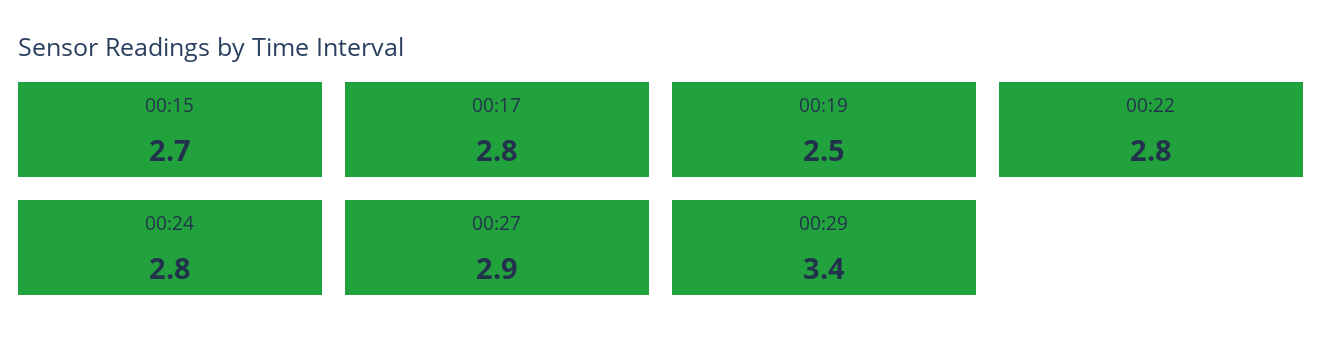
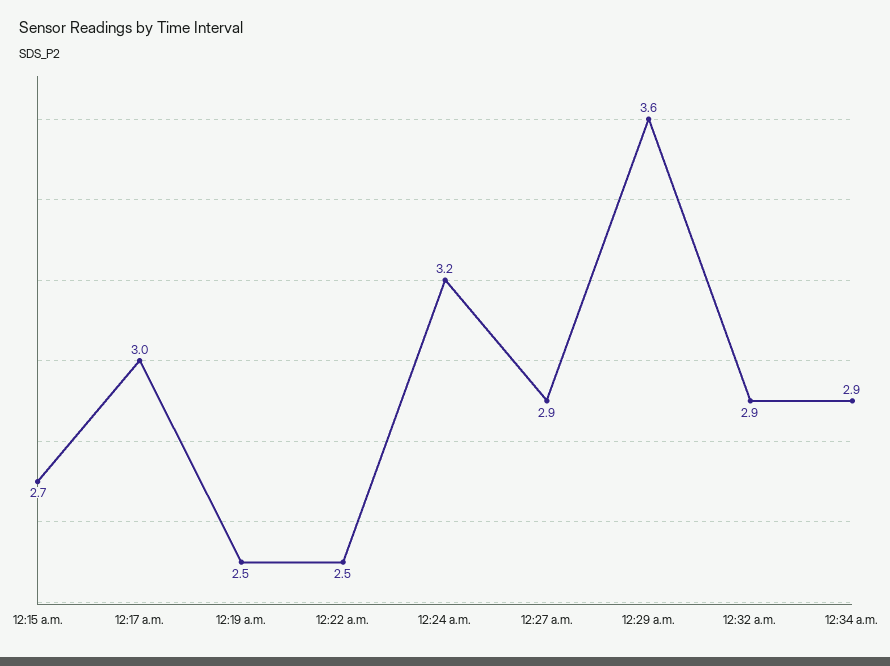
00:17: 2.8 -> 3
00:22: 2.8 -> 2.5
00:24: 2.8 -> 3.2
00:29: 3.4 -> 3.6
12:32 a.m.: none -> 2.9
12:34 a.m.: none -> 2.9

